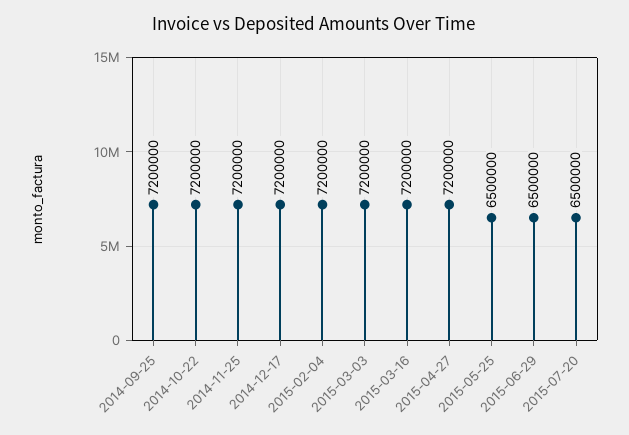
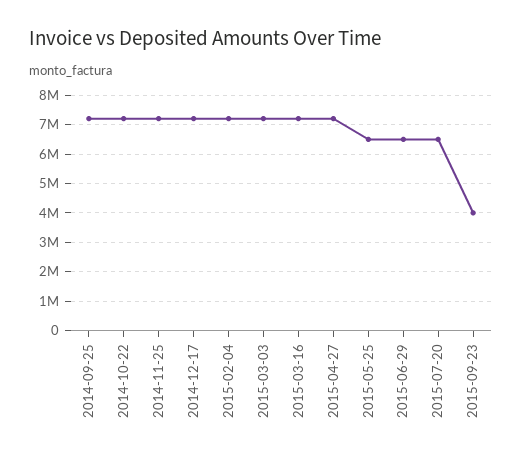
2015-09-23: none -> 4000000

